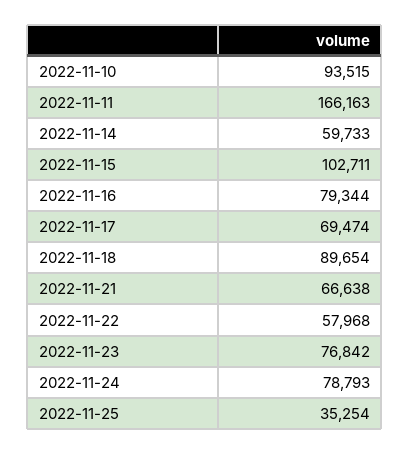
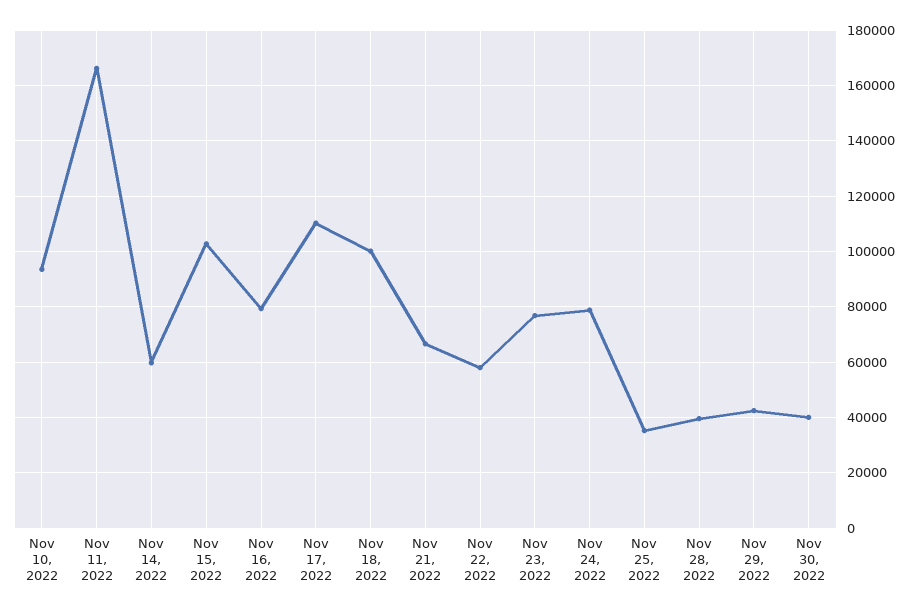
2022-11-17: 69474 -> 110000
2022-11-18: 89654 -> 100000
Nov 28, 2022: none -> 40000
Nov 29, 2022: none -> 42500
Nov 30, 2022: none -> 40000

